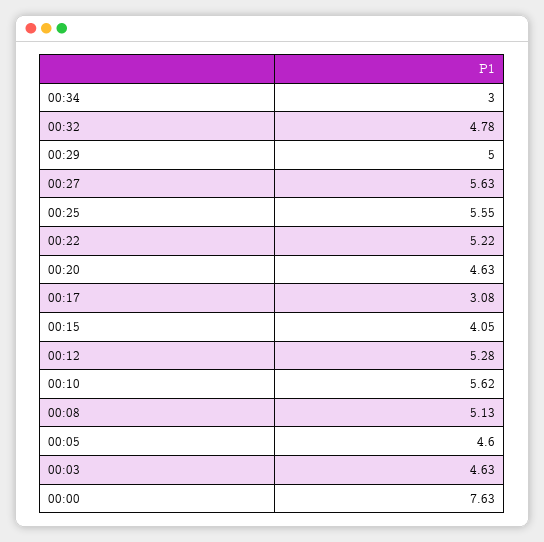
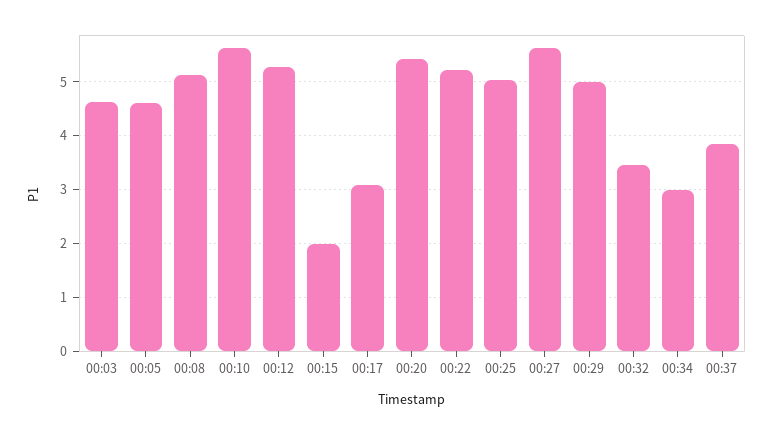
00:32: 4.78 -> 3.4
00:25: 5.55 -> 5
00:20: 4.63 -> 5.4
00:15: 4.05 -> 2
00:00: 7.63 -> none
00:37: none -> 3.8

